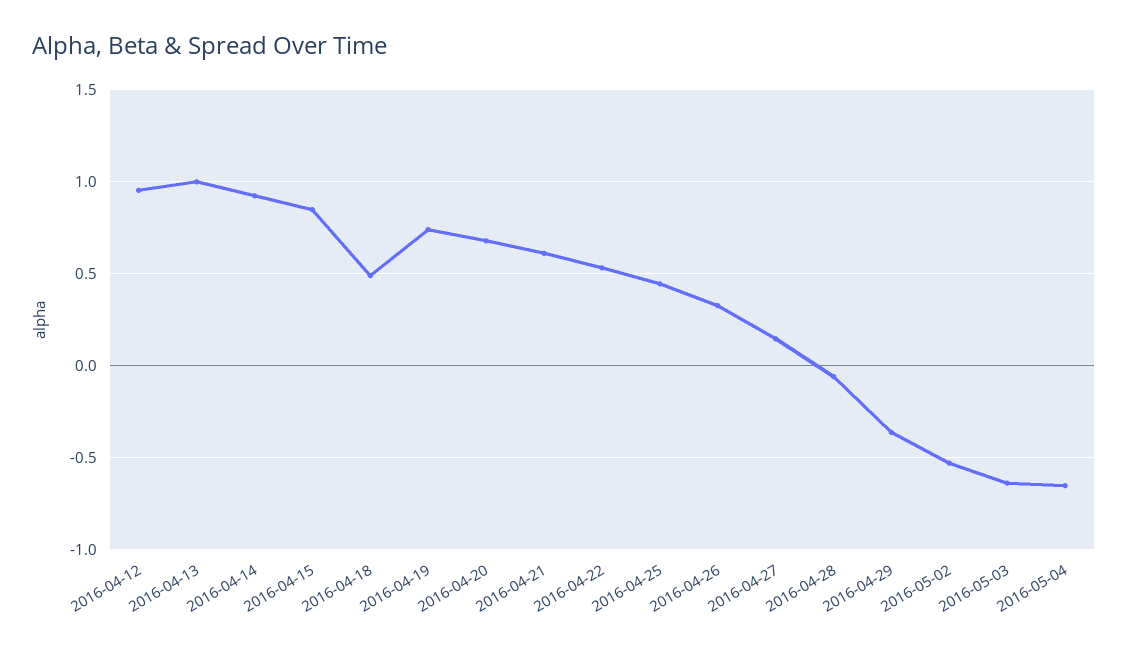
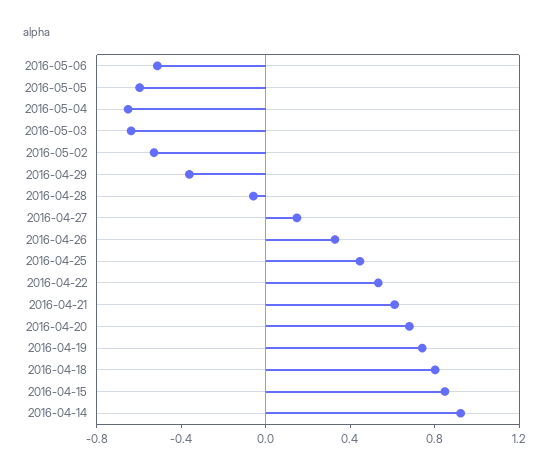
2016-04-12: 0.95 -> none
2016-04-13: 1 -> none
2016-04-18: 0.5 -> 0.8
2016-05-06: none -> -0.5
2016-05-05: none -> -0.6

